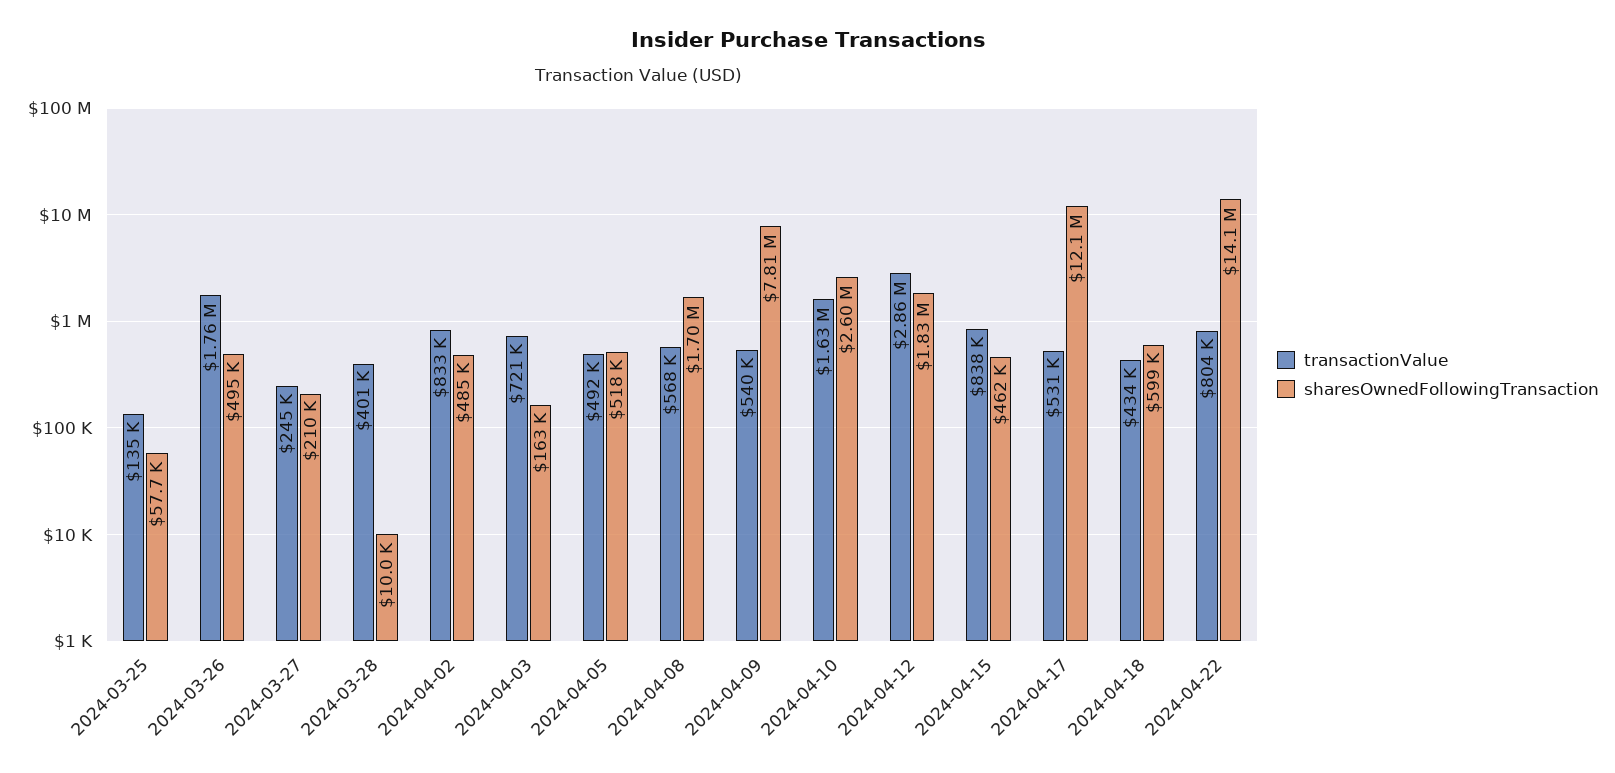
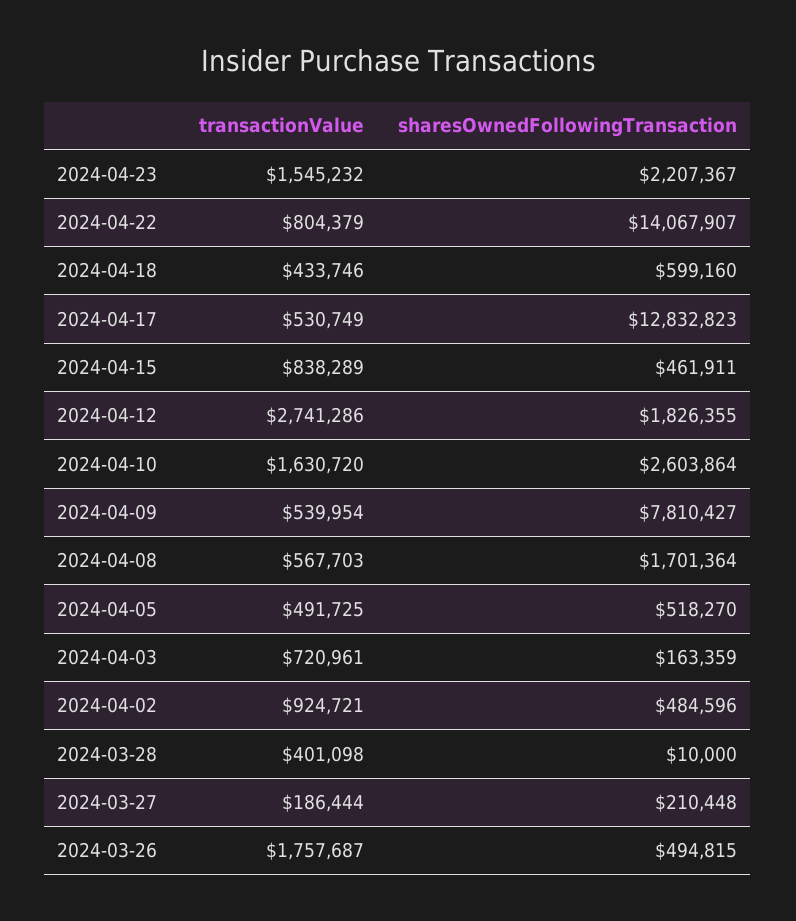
transactionValue, 2024-03-25: 135000 -> none
sharesOwnedFollowingTransaction, 2024-03-25: 57700 -> none
transactionValue, 2024-03-27: 245000 -> 186444
transactionValue, 2024-04-02: 833000 -> 924721
transactionValue, 2024-04-12: 2860000 -> 2741286
sharesOwnedFollowingTransaction, 2024-04-17: 12100000 -> 12832823
transactionValue, 2024-04-23: none -> 1545232
sharesOwnedFollowingTransaction, 2024-04-23: none -> 2207367

